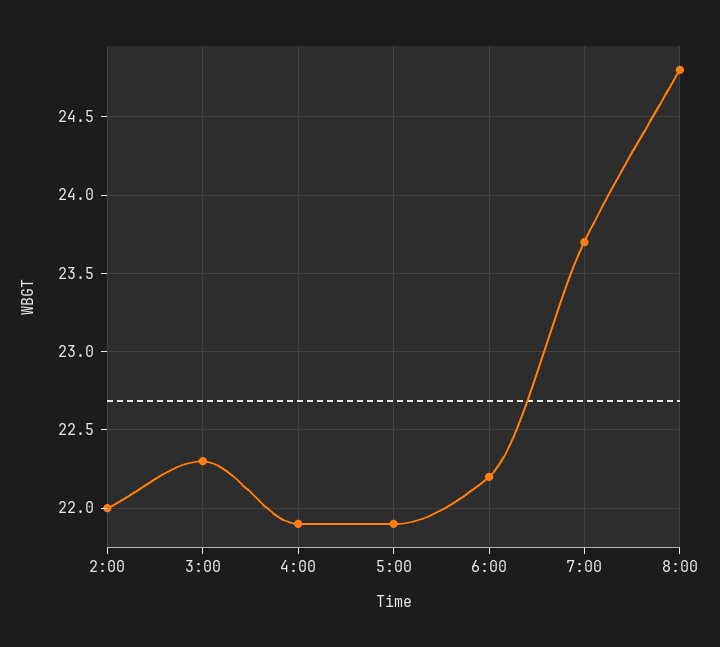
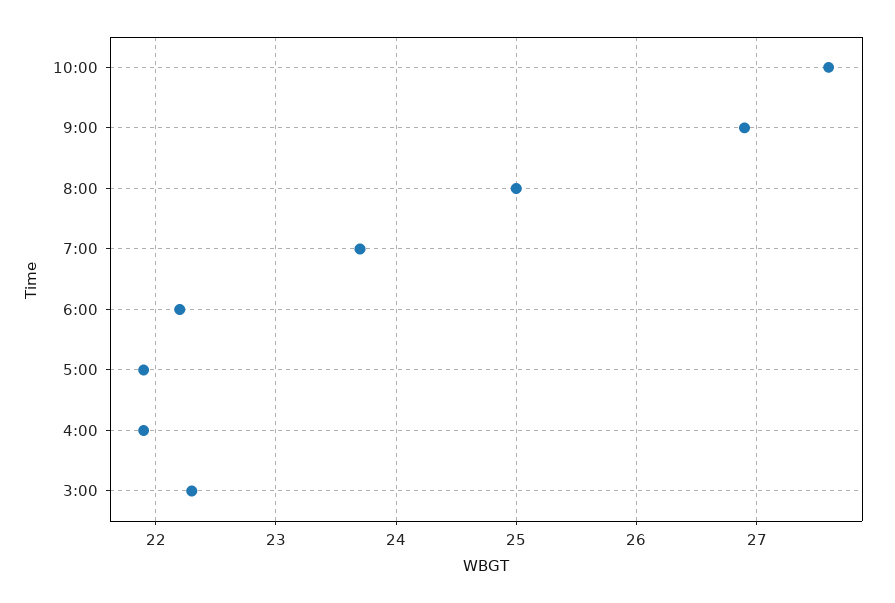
2:00: 22 -> none
8:00: 24.8 -> 25
10:00: none -> 27.6
9:00: none -> 26.9

